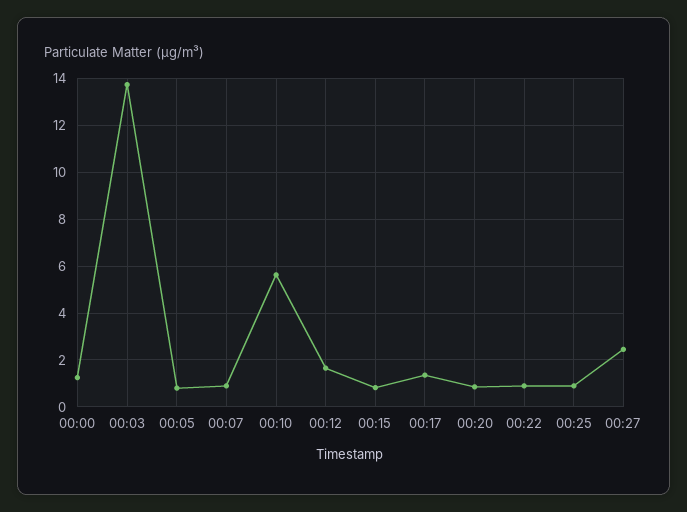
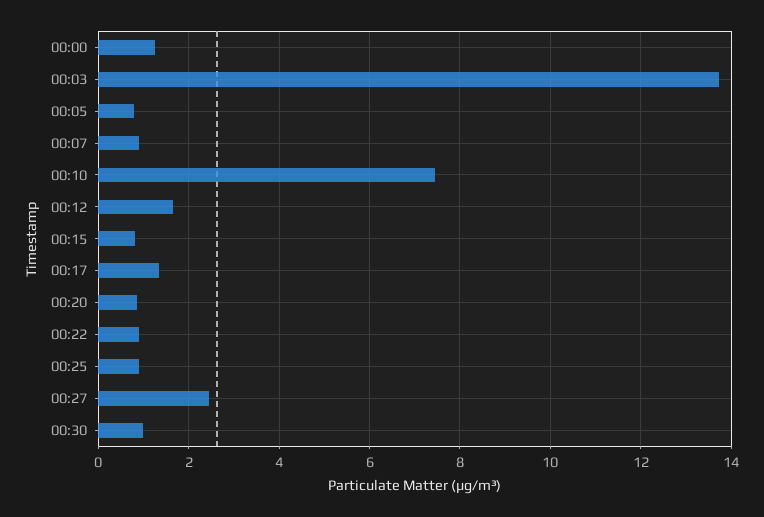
00:10: 5.5 -> 7.4
00:30: none -> 1

